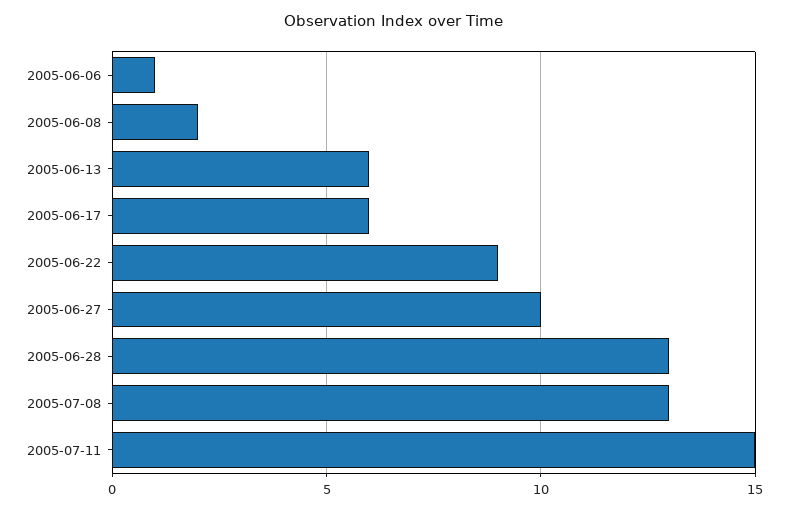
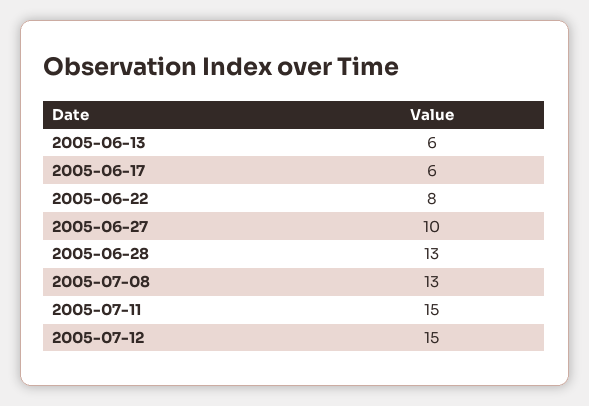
2005-06-06: 1 -> none
2005-06-08: 2 -> none
2005-06-22: 9 -> 8
2005-07-12: none -> 15

